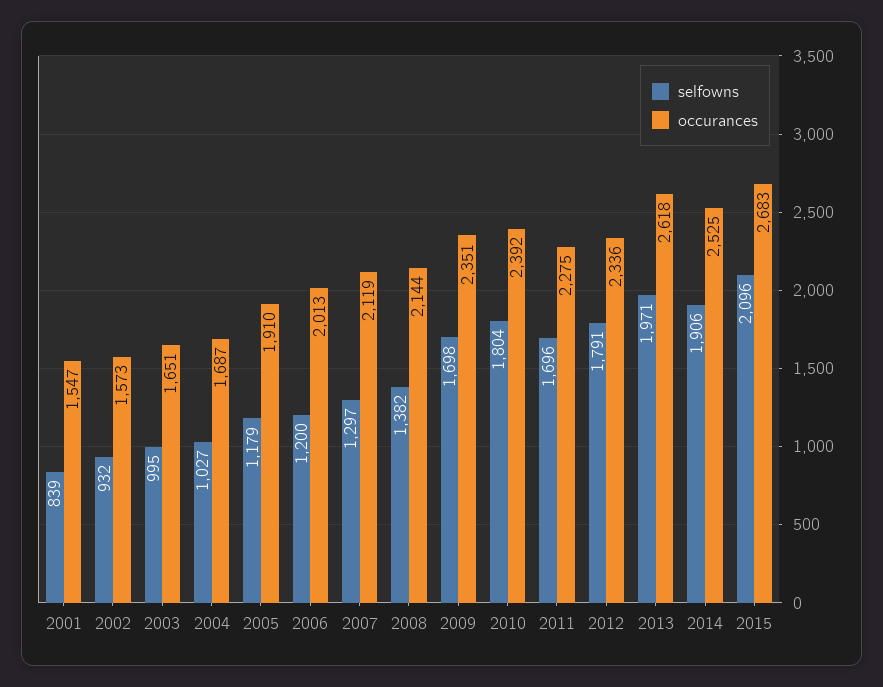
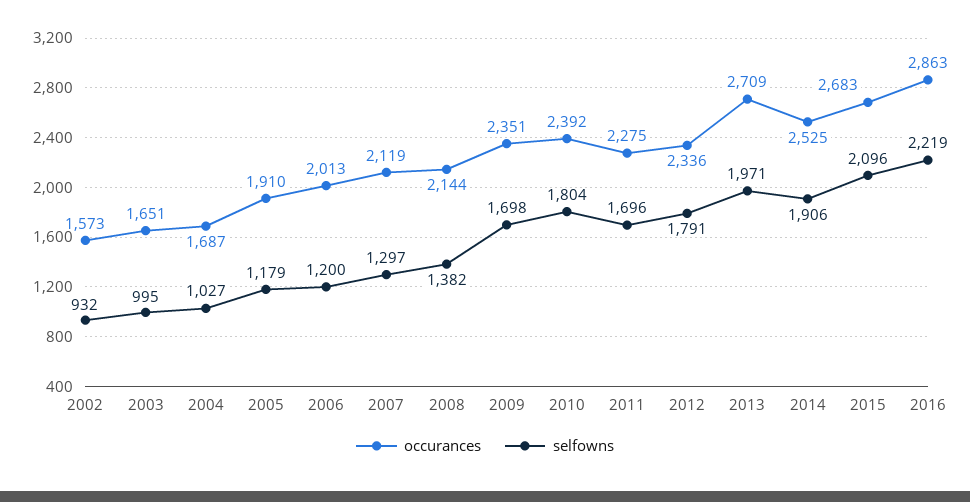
selfowns, 2001: 839 -> none
occurances, 2001: 1547 -> none
occurances, 2013: 2618 -> 2709
occurances, 2016: none -> 2863
selfowns, 2016: none -> 2219

